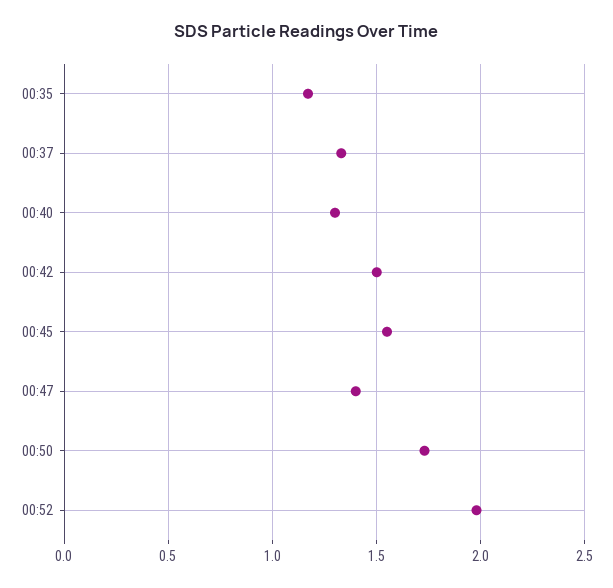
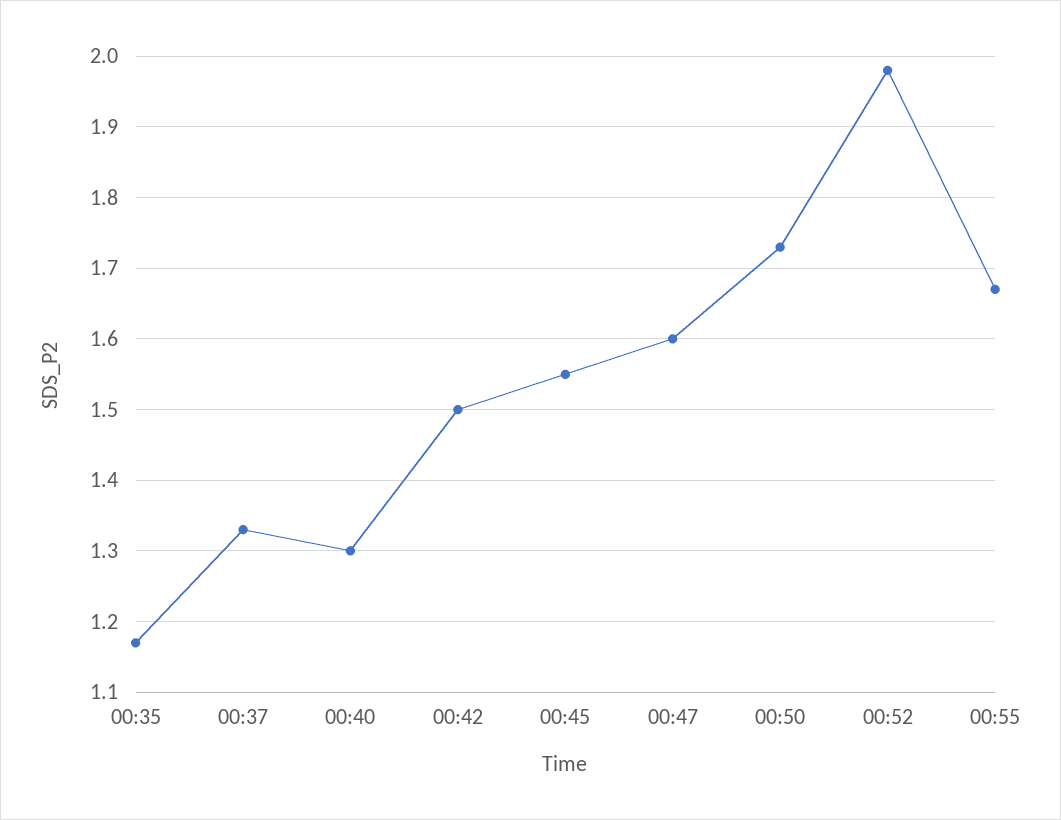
00:47: 1.4 -> 1.6
00:55: none -> 1.67

